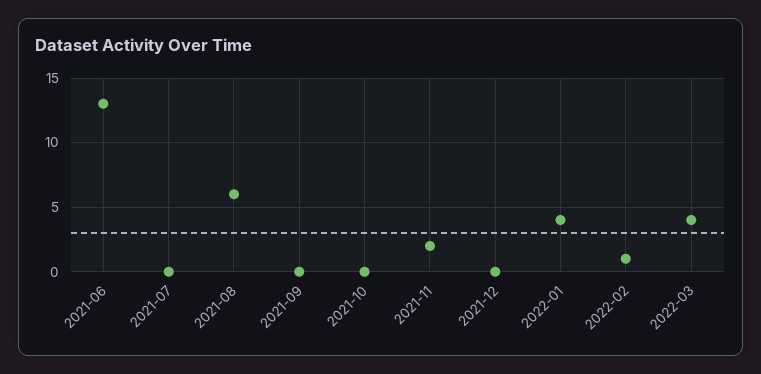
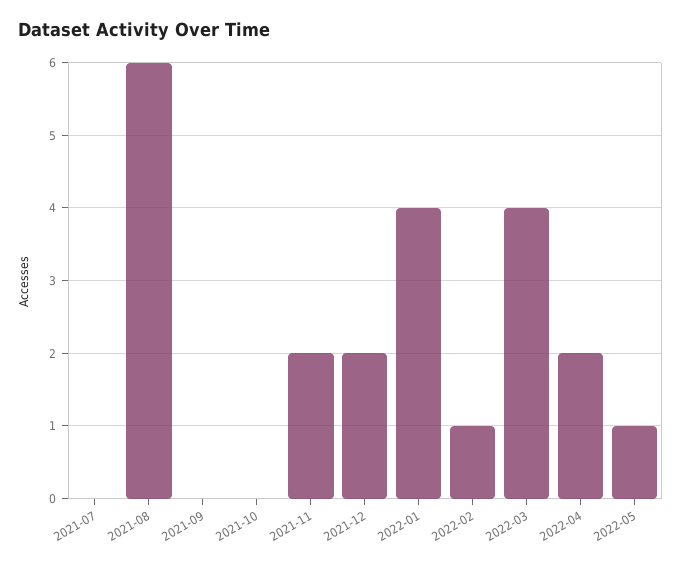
2021-06: 13 -> none
2021-12: 0 -> 2
2022-04: none -> 2
2022-05: none -> 1

